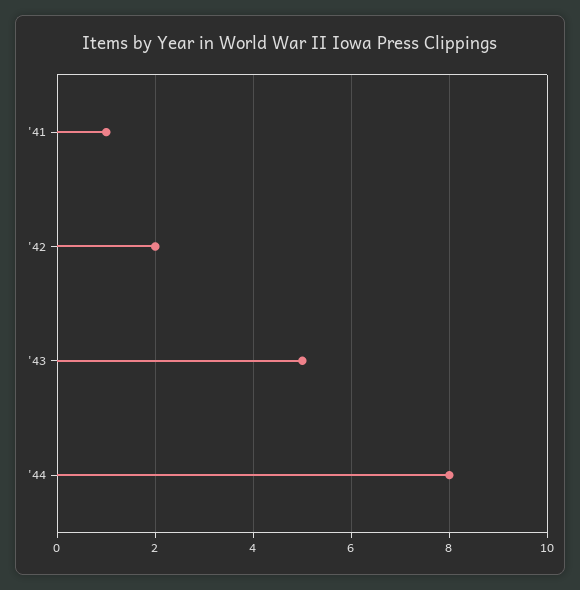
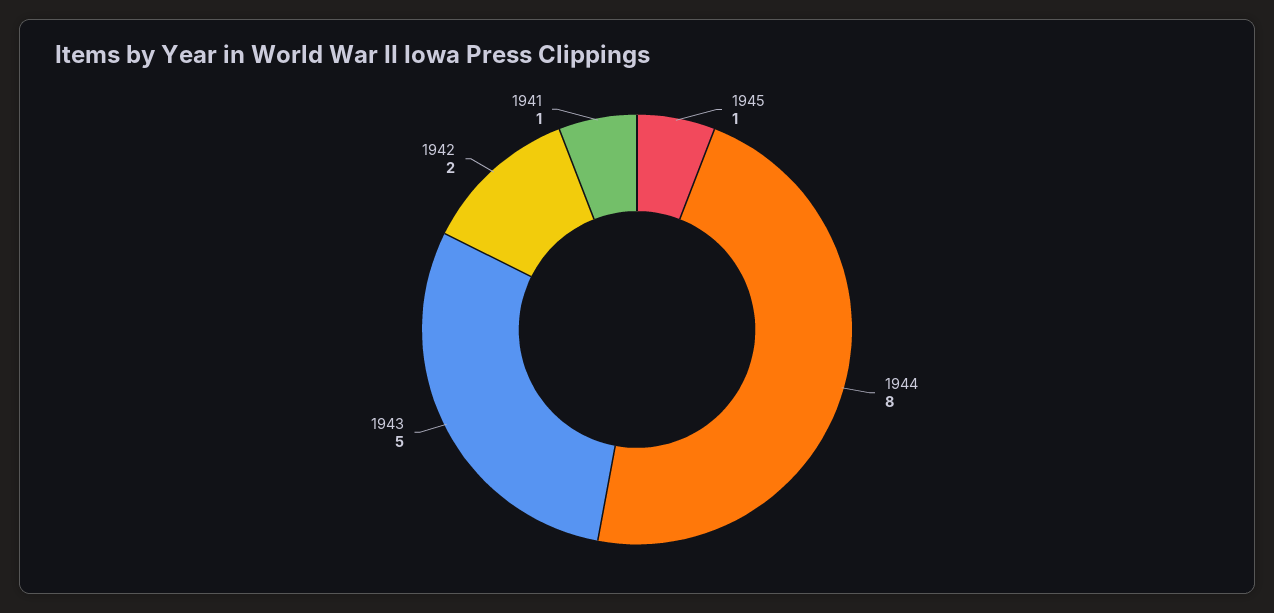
1945: none -> 1

